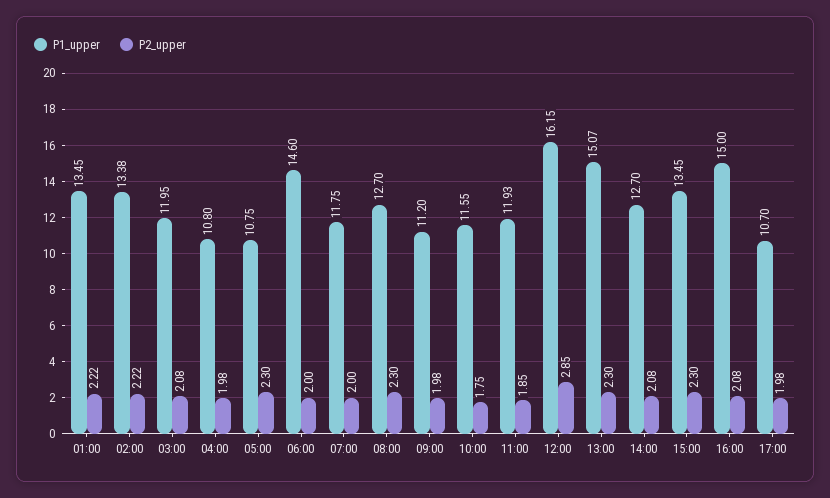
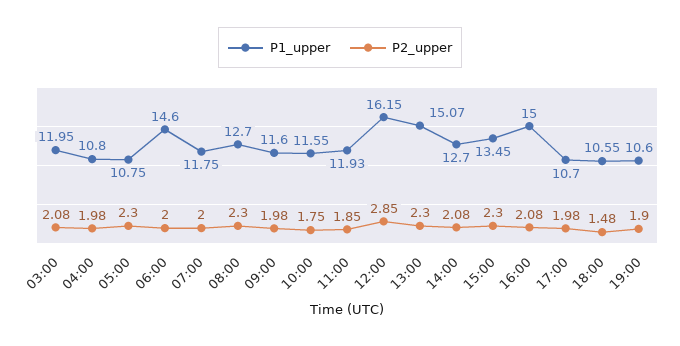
P1_upper, 01:00: 13.45 -> none
P2_upper, 01:00: 2.22 -> none
P1_upper, 02:00: 13.38 -> none
P2_upper, 02:00: 2.22 -> none
P1_upper, 09:00: 11.2 -> 11.6
P1_upper, 18:00: none -> 10.55
P2_upper, 18:00: none -> 1.48
P1_upper, 19:00: none -> 10.6
P2_upper, 19:00: none -> 1.9

